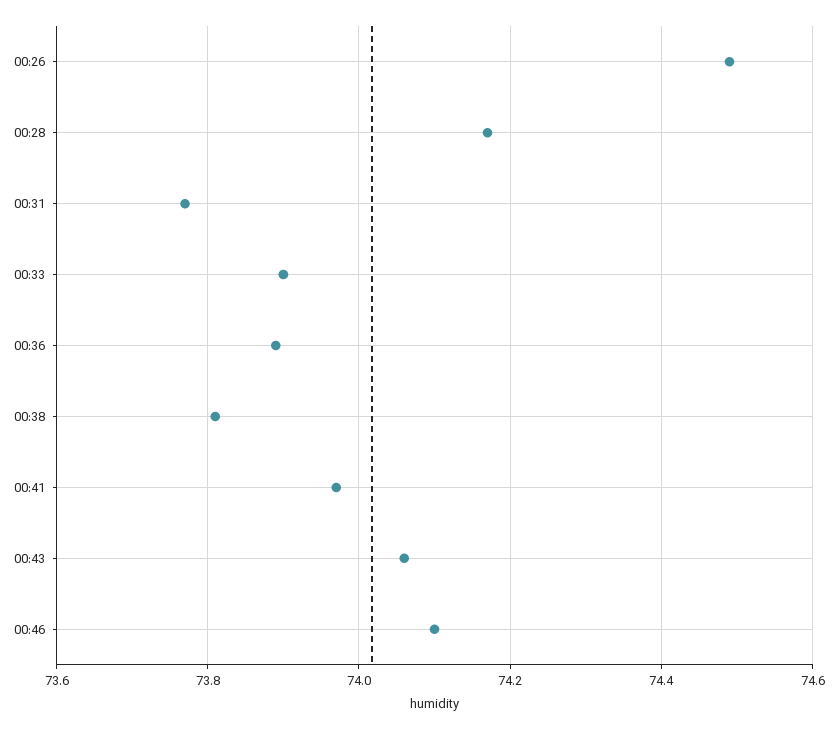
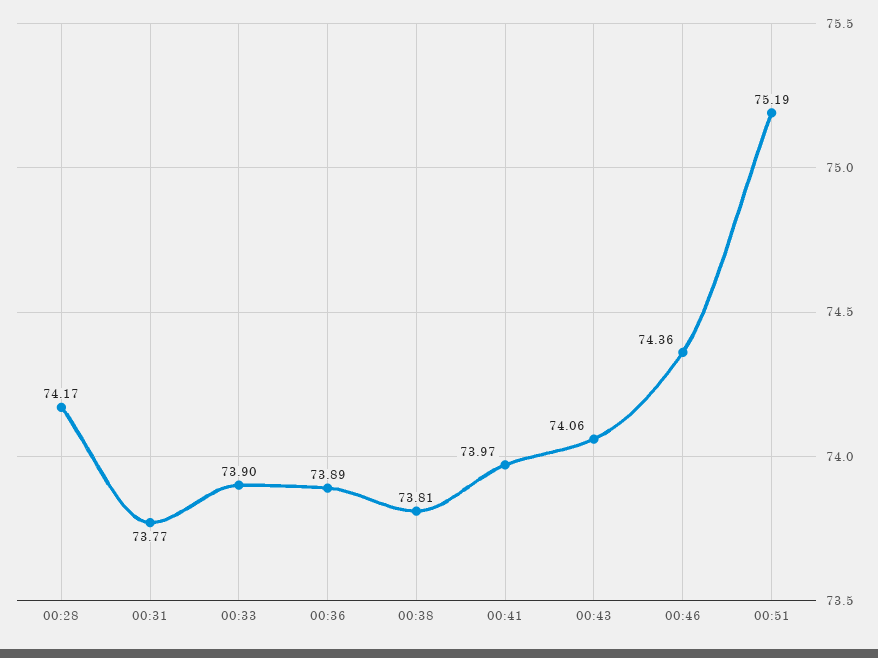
00:26: 74.5 -> none
00:46: 74.1 -> 74.36
00:51: none -> 75.19

